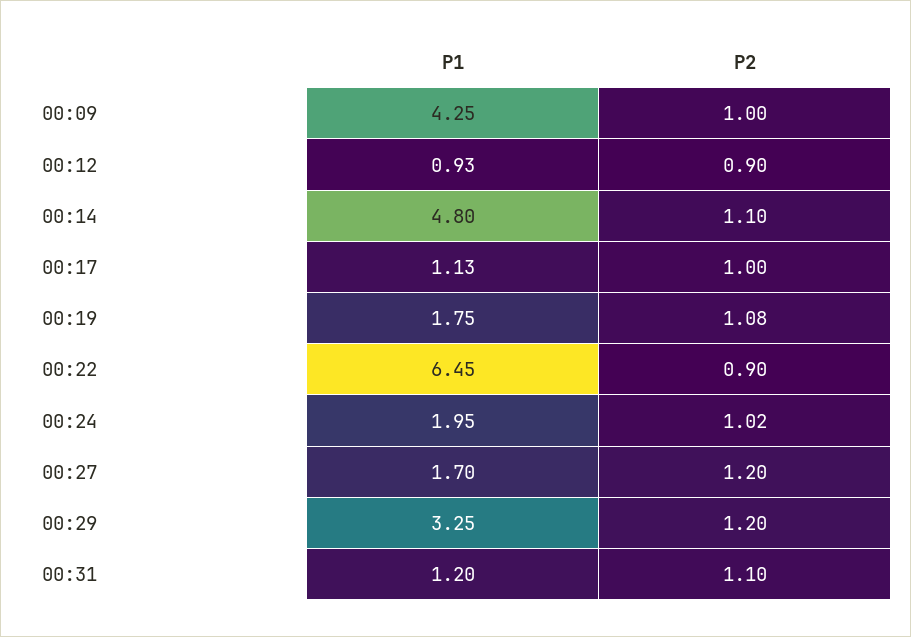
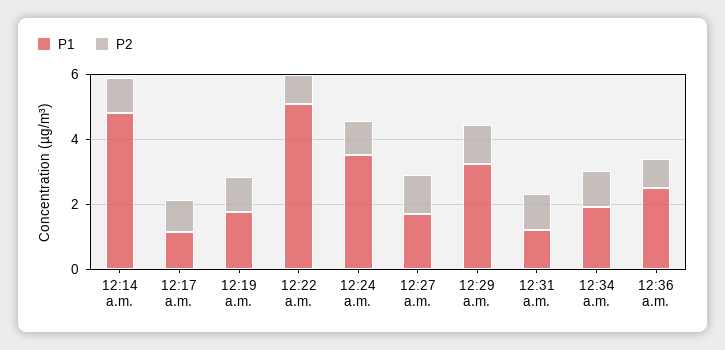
P1, 00:09: 4.25 -> none
P2, 00:09: 1 -> none
P1, 00:12: 0.93 -> none
P2, 00:12: 0.9 -> none
P1, 00:22: 6.45 -> 5
P1, 00:24: 1.95 -> 3.5
P1, 12:34 a.m.: none -> 2
P2, 12:34 a.m.: none -> 1
P1, 12:36 a.m.: none -> 2.5
P2, 12:36 a.m.: none -> 1

